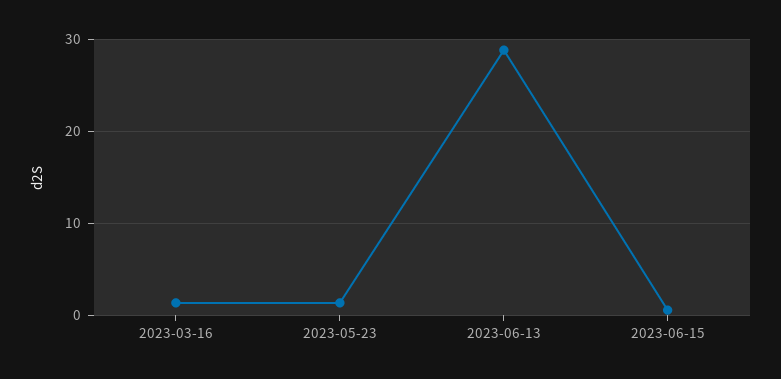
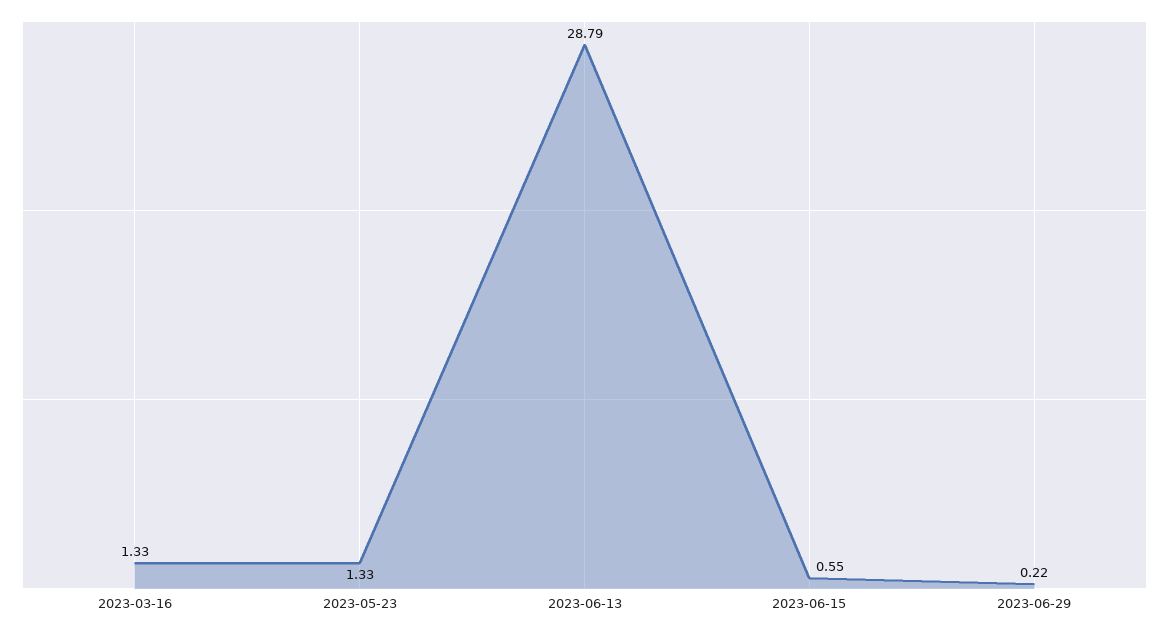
2023-06-29: none -> 0.22

